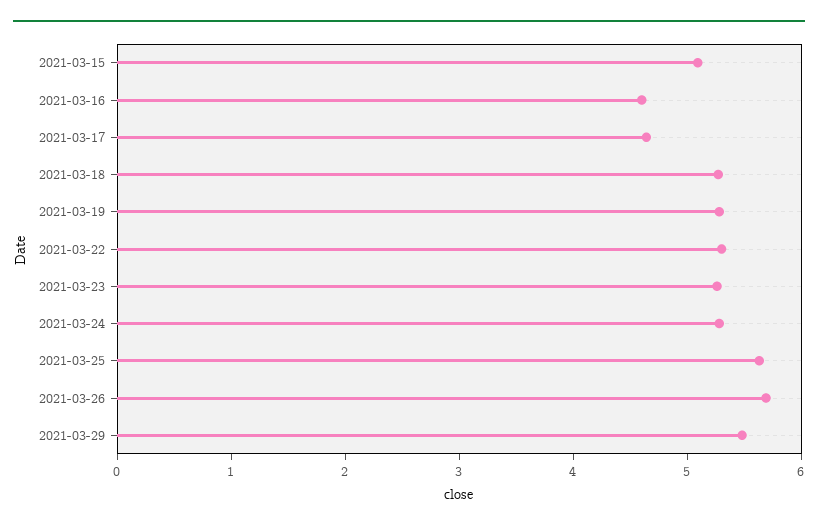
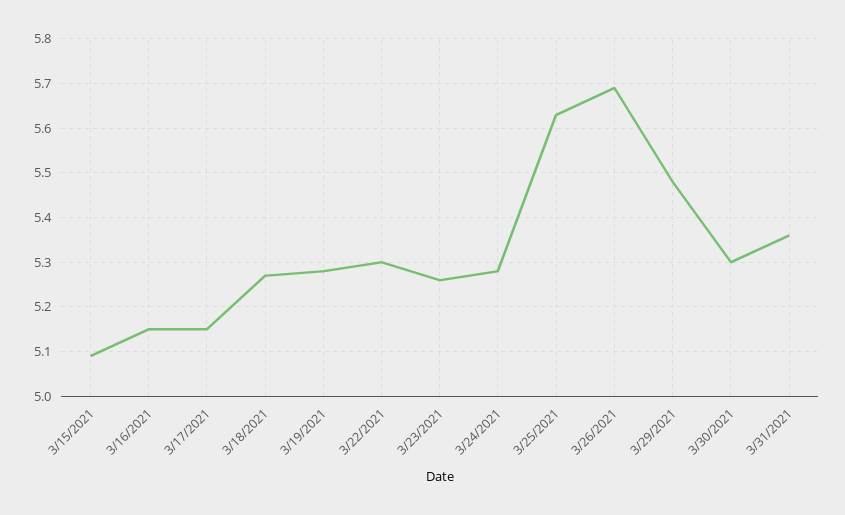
2021-03-16: 4.6 -> 5.15
2021-03-17: 4.6 -> 5.15
3/30/2021: none -> 5.3
3/31/2021: none -> 5.35

